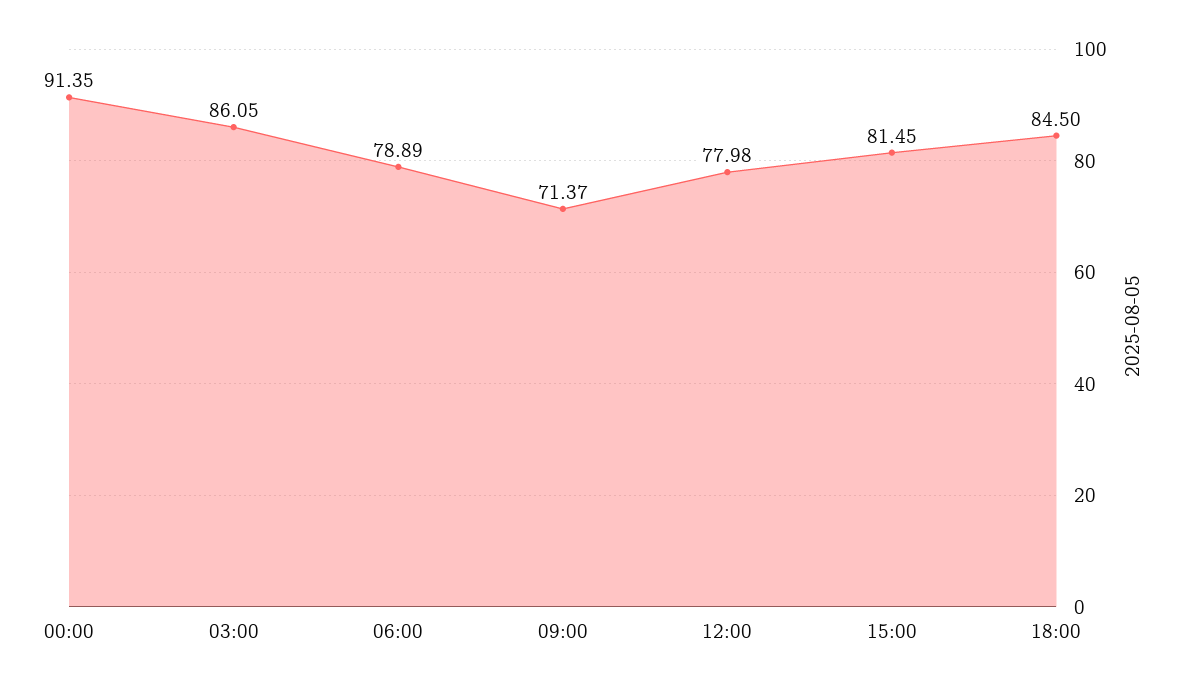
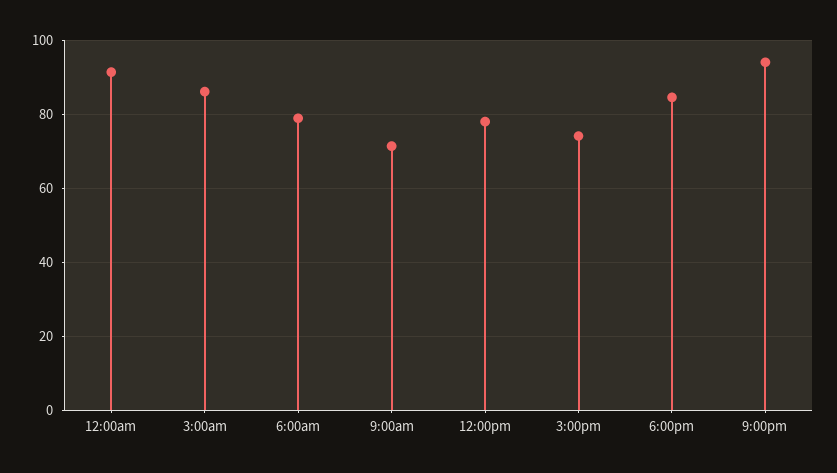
15:00: 81.45 -> 74
9:00pm: none -> 94

